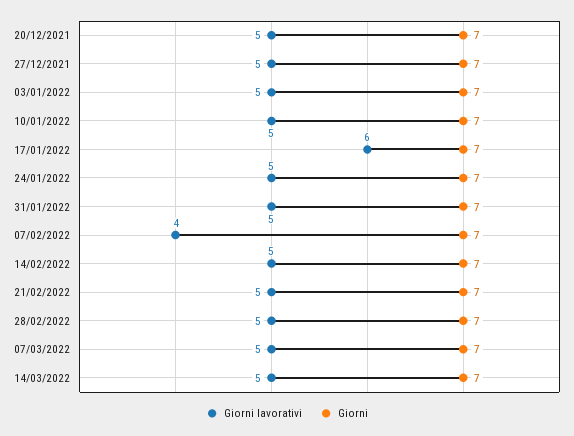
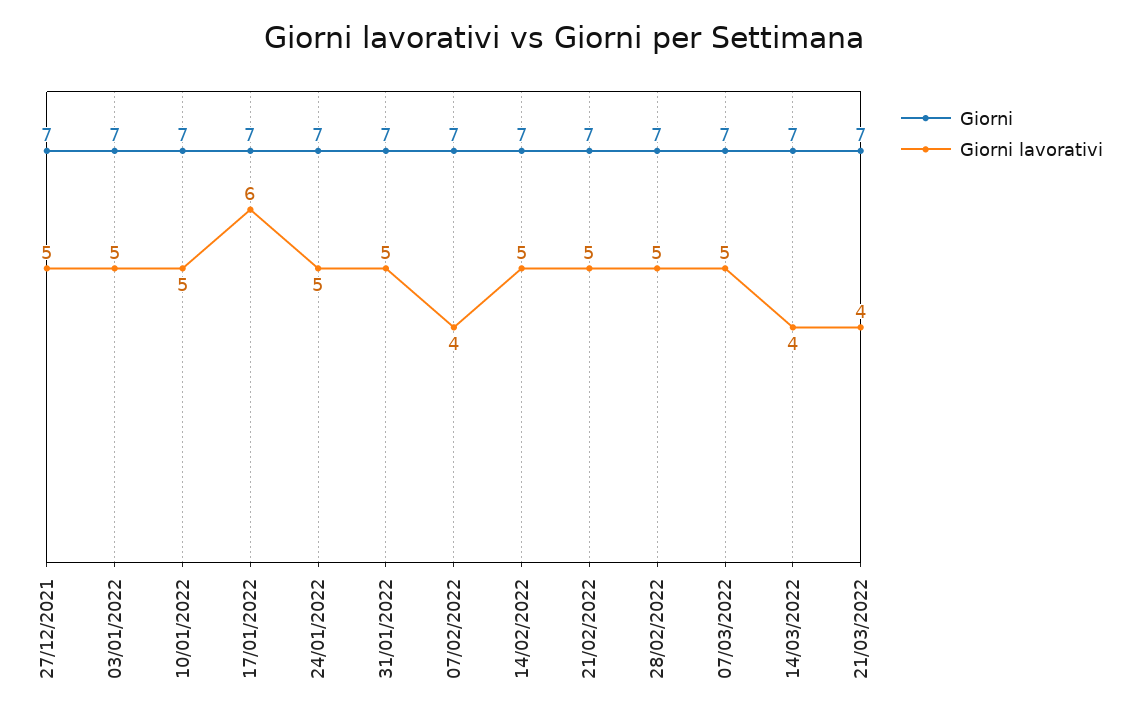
Giorni lavorativi, 20/12/2021: 5 -> none
Giorni, 20/12/2021: 7 -> none
Giorni lavorativi, 14/03/2022: 5 -> 4
Giorni, 21/03/2022: none -> 7
Giorni lavorativi, 21/03/2022: none -> 4

